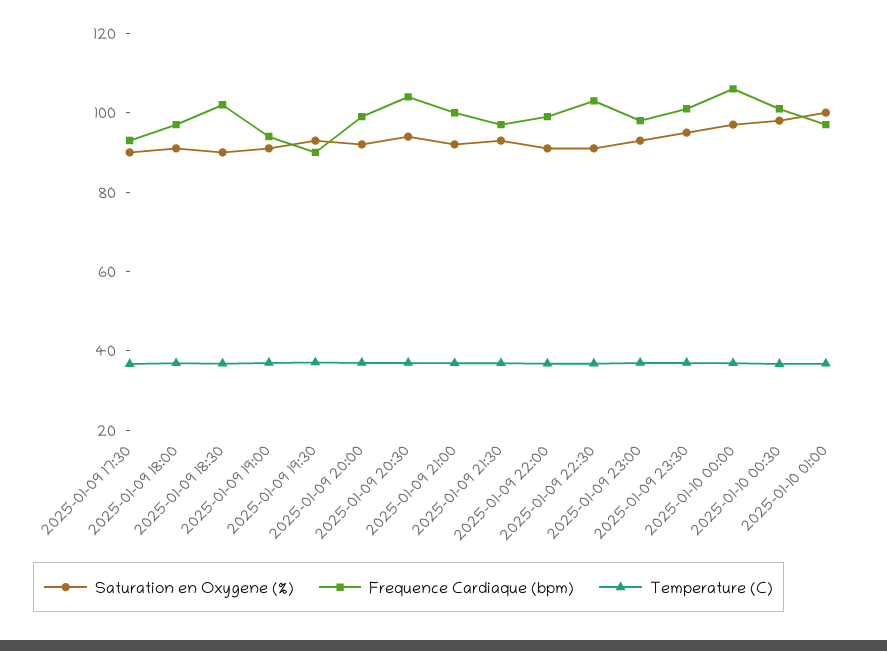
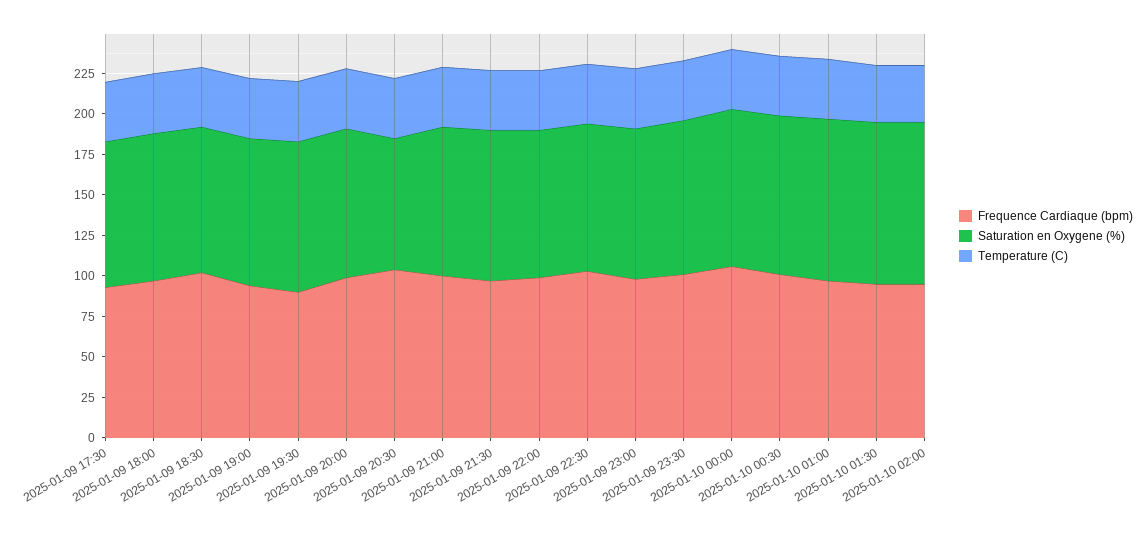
Saturation en Oxygene (%), 2025-01-09 20:30: 95 -> 80
Frequence Cardiaque (bpm), 2025-01-10 01:30: none -> 95
Saturation en Oxygene (%), 2025-01-10 01:30: none -> 100
Temperature (C), 2025-01-10 01:30: none -> 35
Frequence Cardiaque (bpm), 2025-01-10 02:00: none -> 95
Saturation en Oxygene (%), 2025-01-10 02:00: none -> 100
Temperature (C), 2025-01-10 02:00: none -> 35

